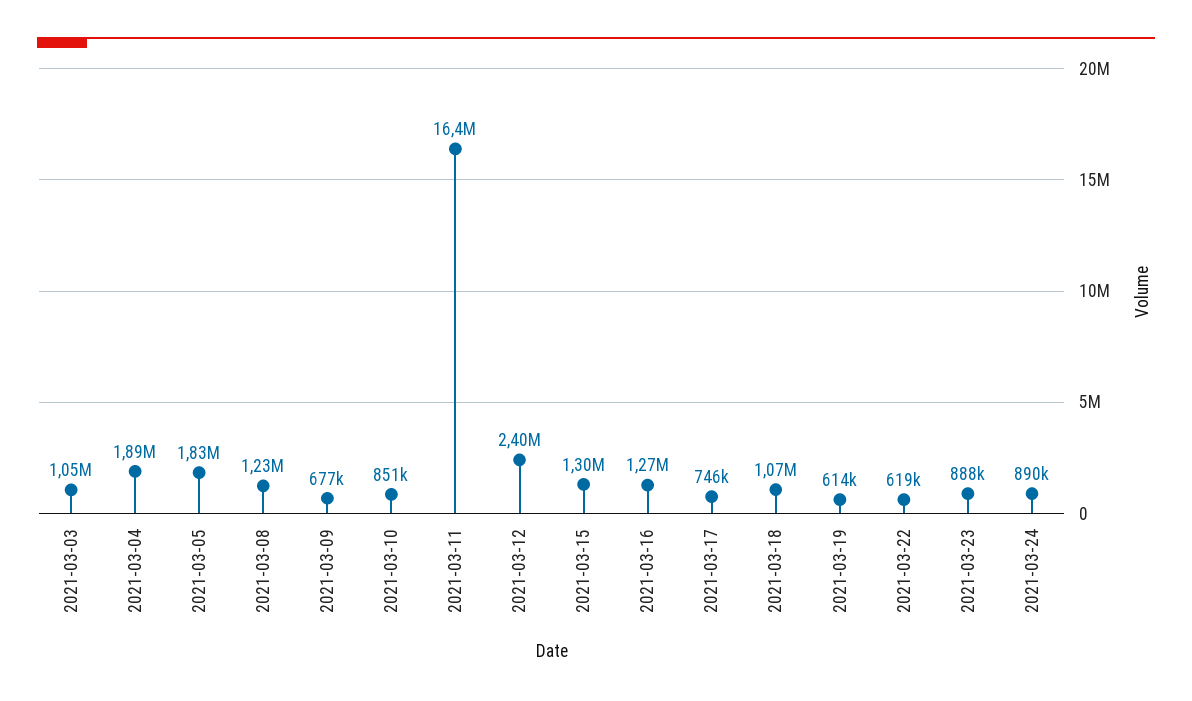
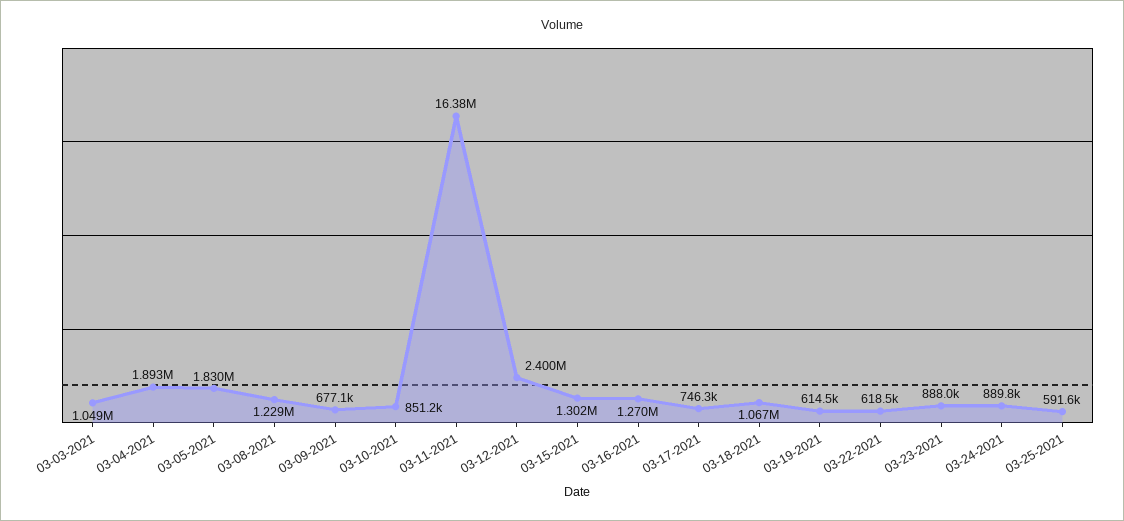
03-25-2021: none -> 591600

